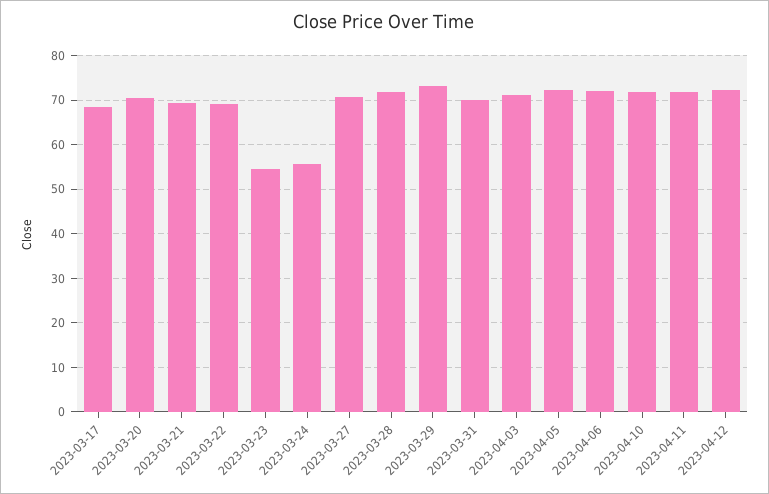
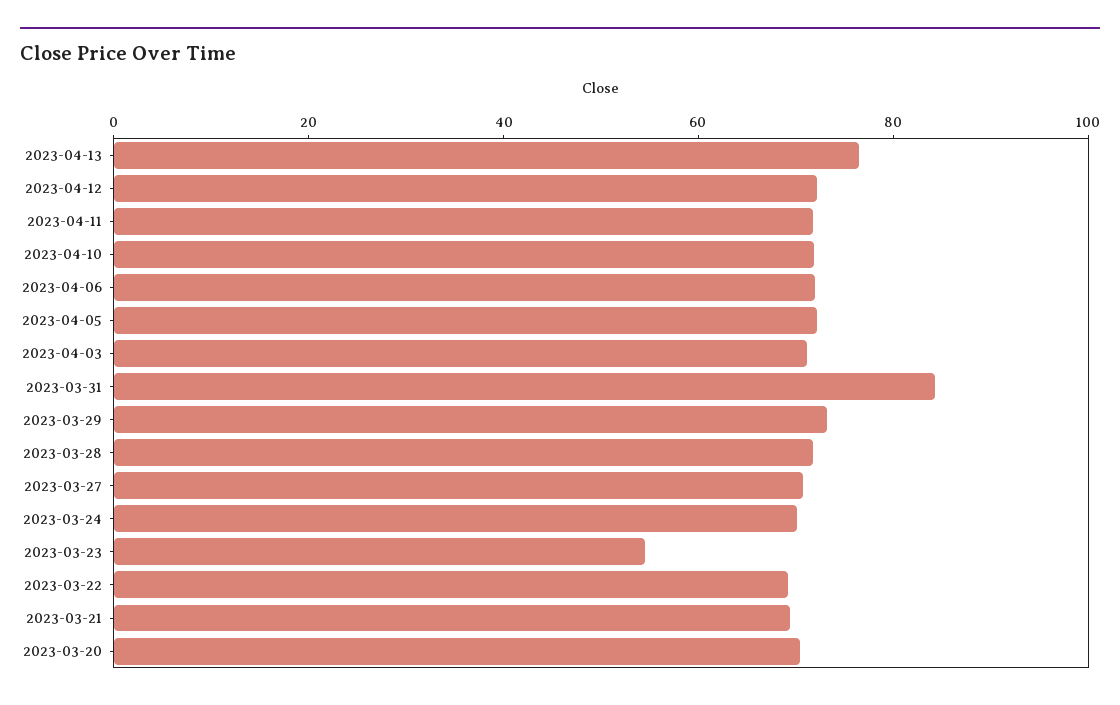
2023-03-17: 68 -> none
2023-03-24: 56 -> 70
2023-03-31: 70 -> 85
2023-04-13: none -> 75

